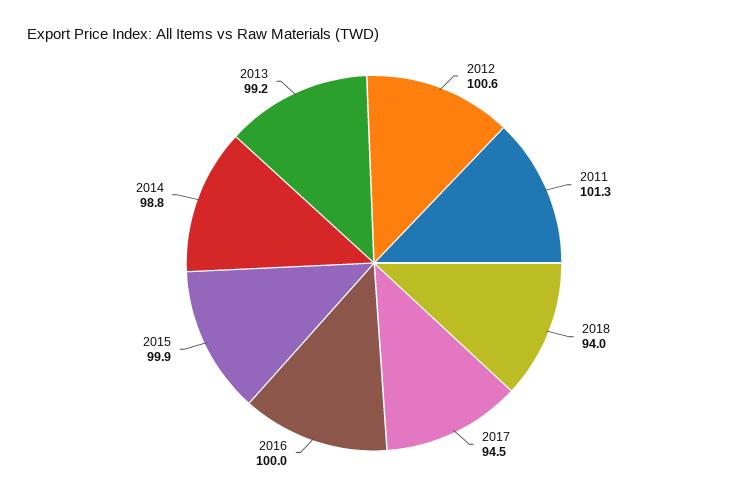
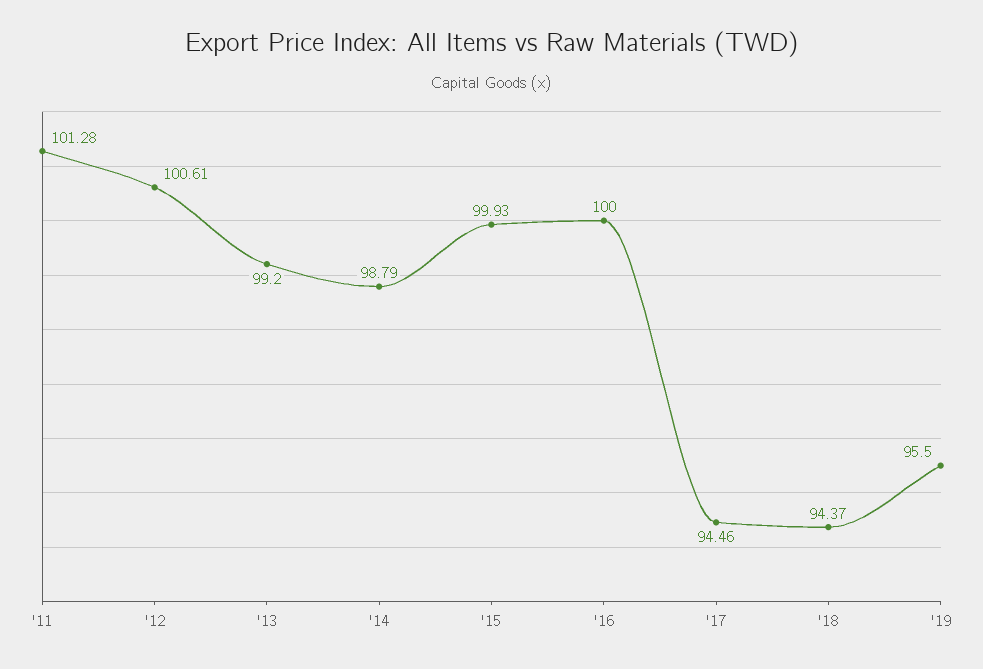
2018: 94 -> 94.37
'19: none -> 95.5

